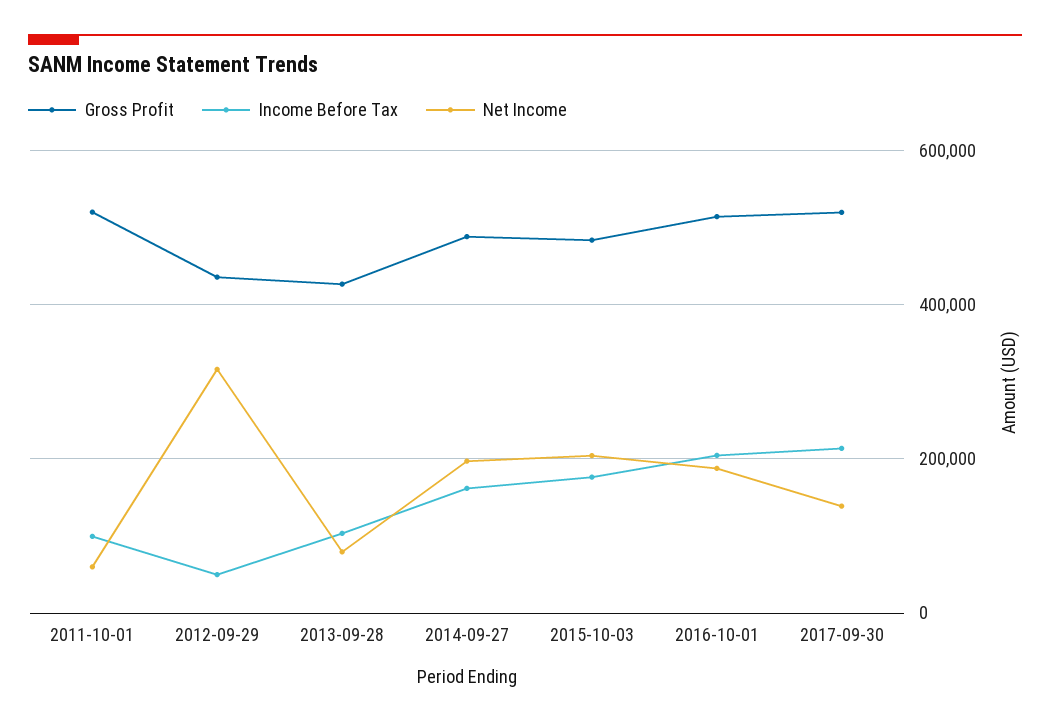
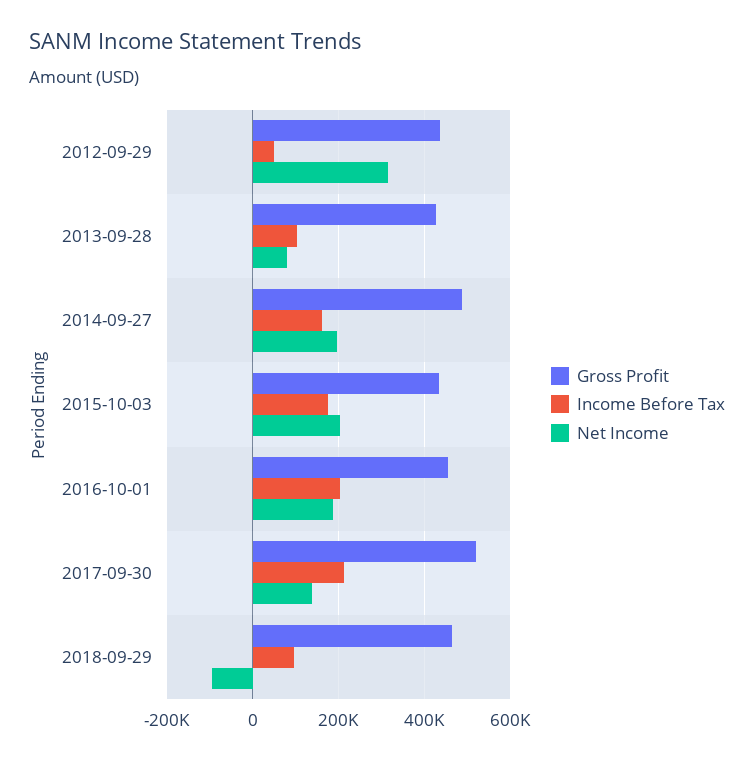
Gross Profit, 2011-10-01: 520000 -> none
Income Before Tax, 2011-10-01: 100000 -> none
Net Income, 2011-10-01: 60000 -> none
Gross Profit, 2015-10-03: 480000 -> 440000
Gross Profit, 2016-10-01: 520000 -> 460000
Gross Profit, 2018-09-29: none -> 460000
Income Before Tax, 2018-09-29: none -> 100000
Net Income, 2018-09-29: none -> -100000

